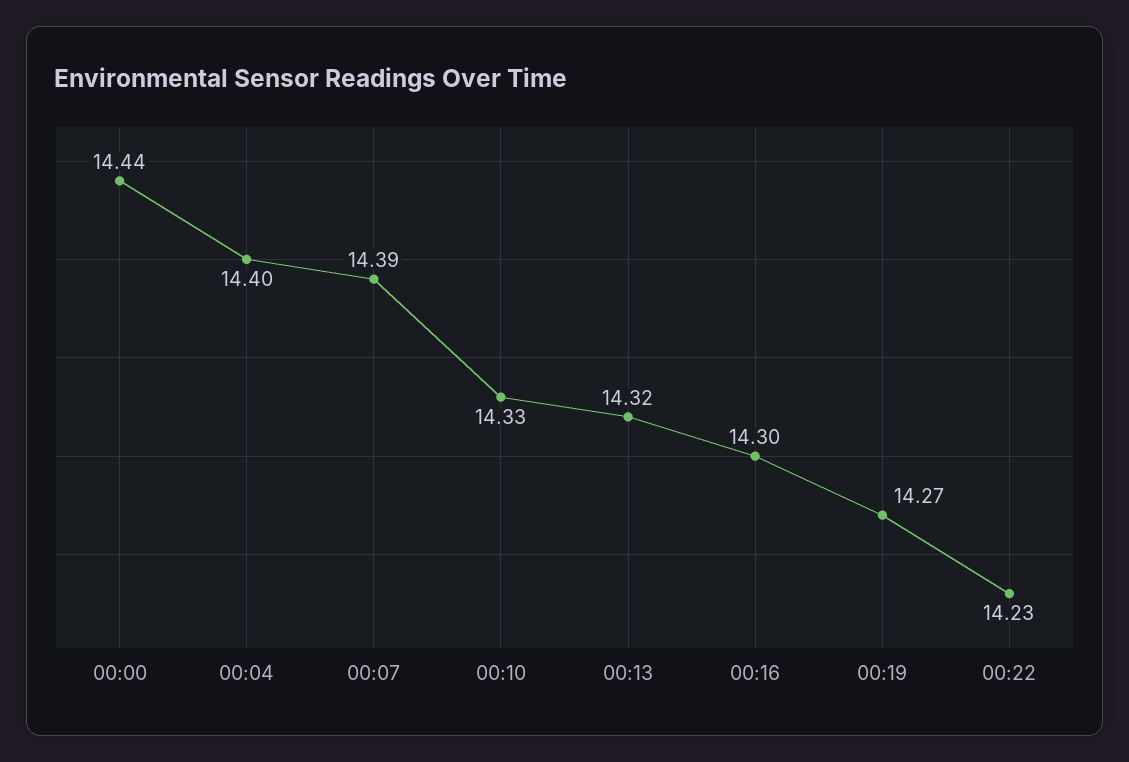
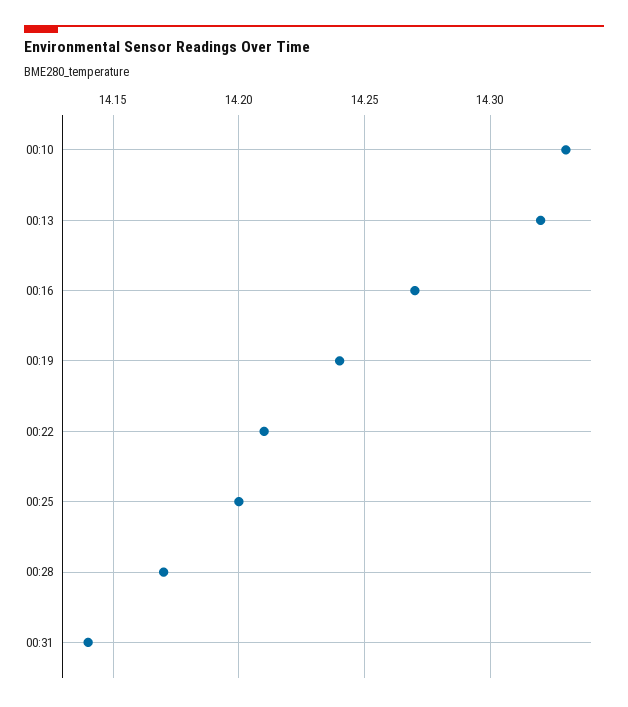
00:00: 14.44 -> none
00:04: 14.4 -> none
00:07: 14.39 -> none
00:16: 14.3 -> 14.27
00:19: 14.27 -> 14.24
00:22: 14.23 -> 14.21
00:25: none -> 14.2
00:28: none -> 14.17
00:31: none -> 14.14

